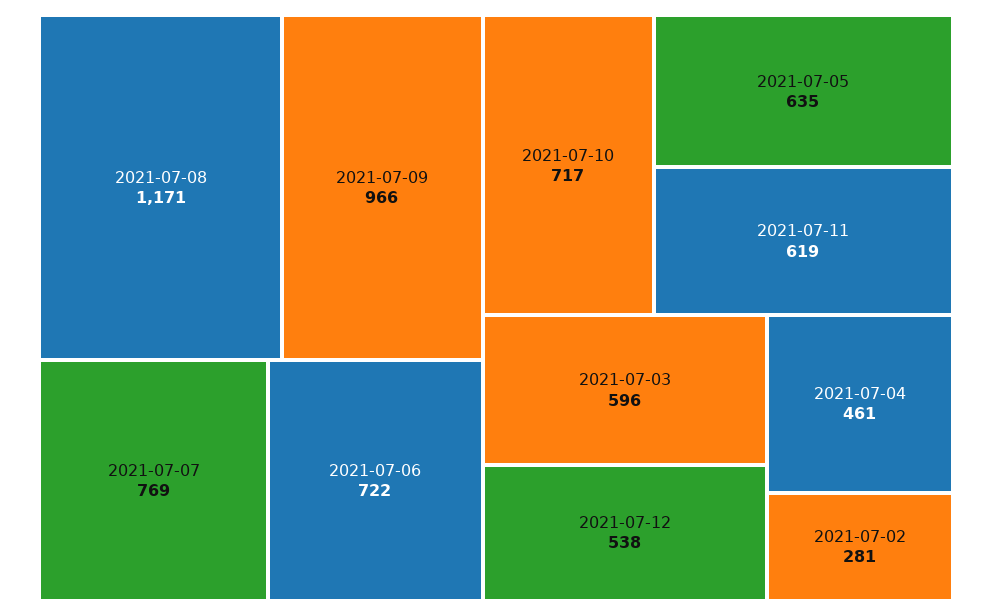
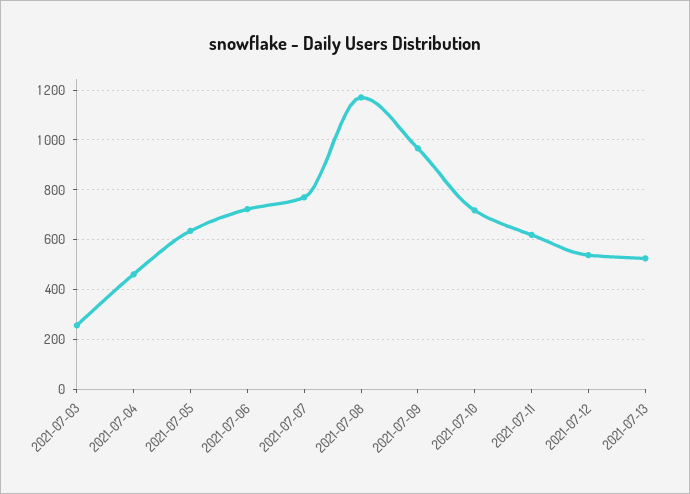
2021-07-03: 596 -> 250
2021-07-02: 281 -> none
2021-07-13: none -> 525

